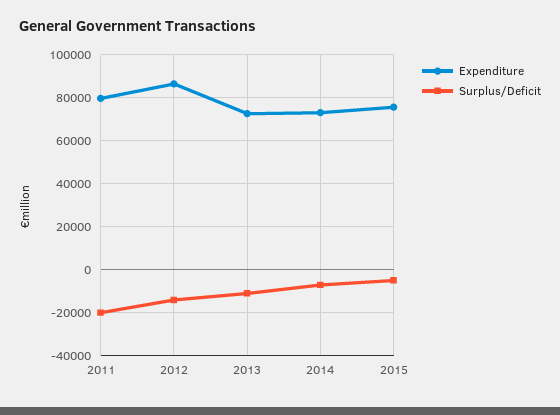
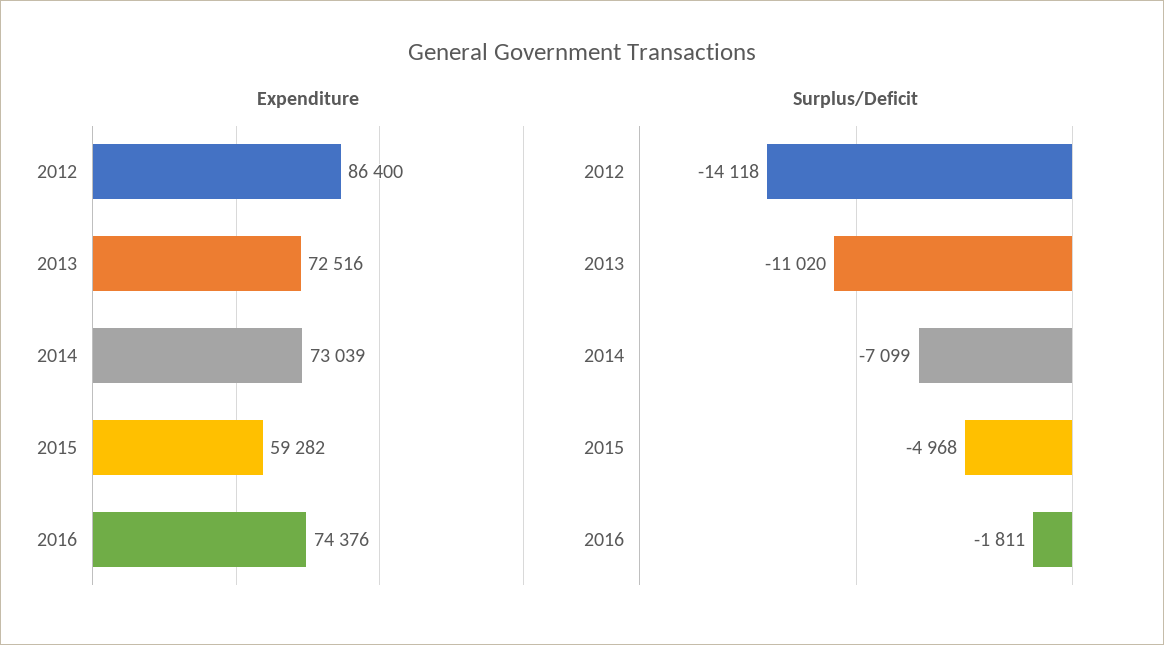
Expenditure, 2011: 80000 -> none
Surplus/Deficit, 2011: -20000 -> none
Expenditure, 2015: 75000 -> 59282
Expenditure, 2016: none -> 74376
Surplus/Deficit, 2016: none -> -1811

